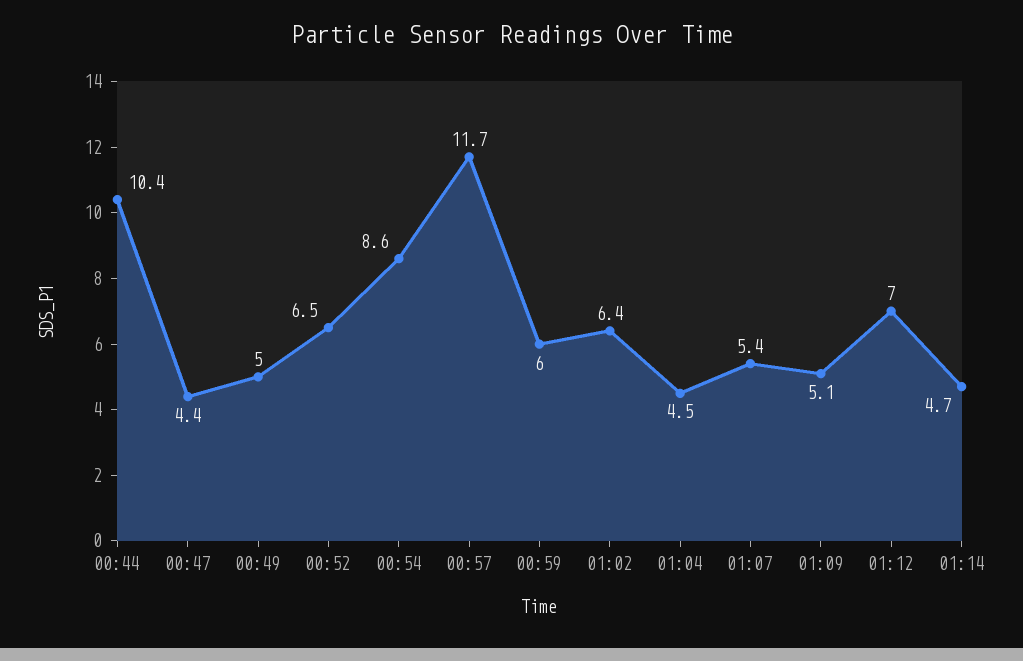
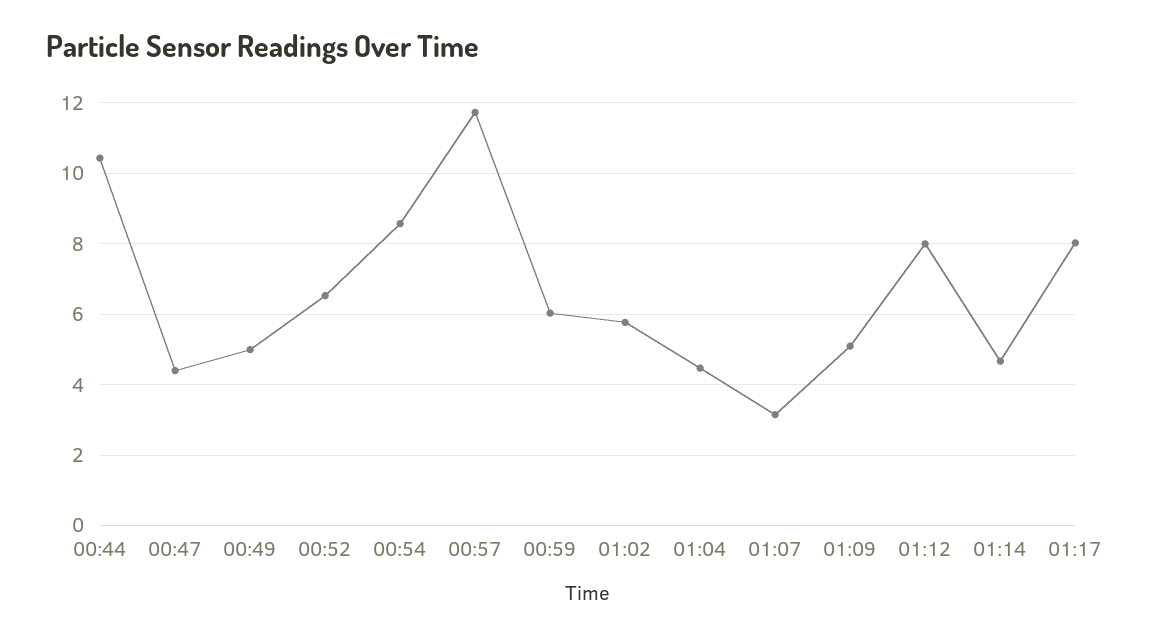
01:02: 6.4 -> 5.8
01:07: 5.4 -> 3.2
01:12: 7 -> 8
01:17: none -> 8

